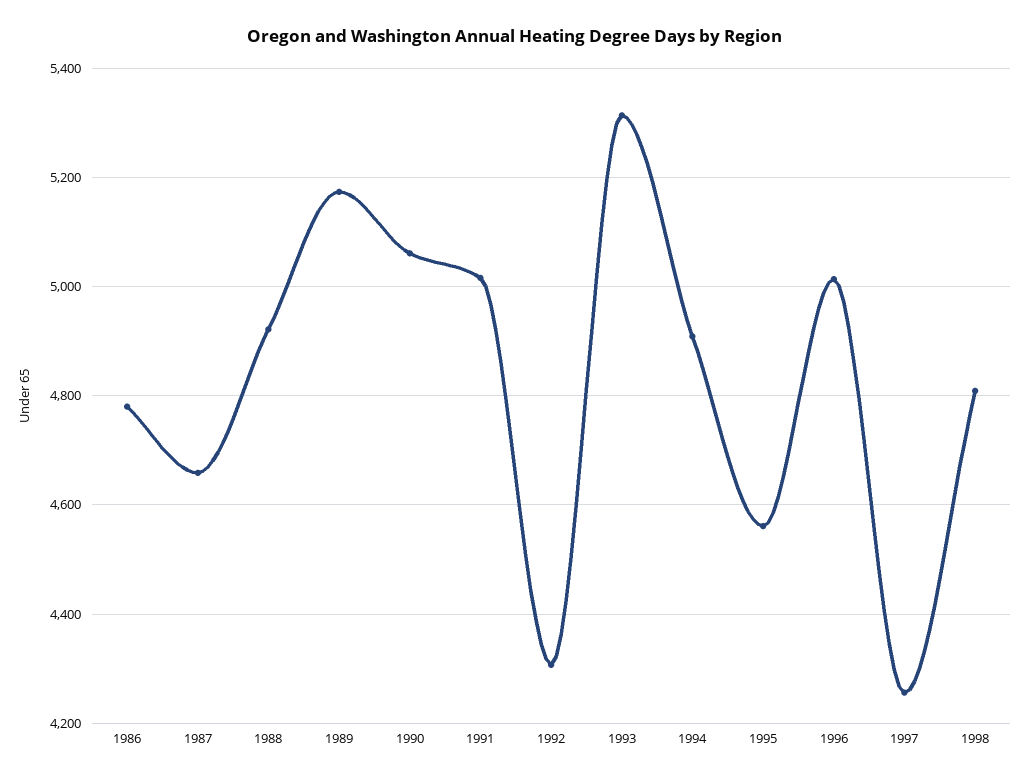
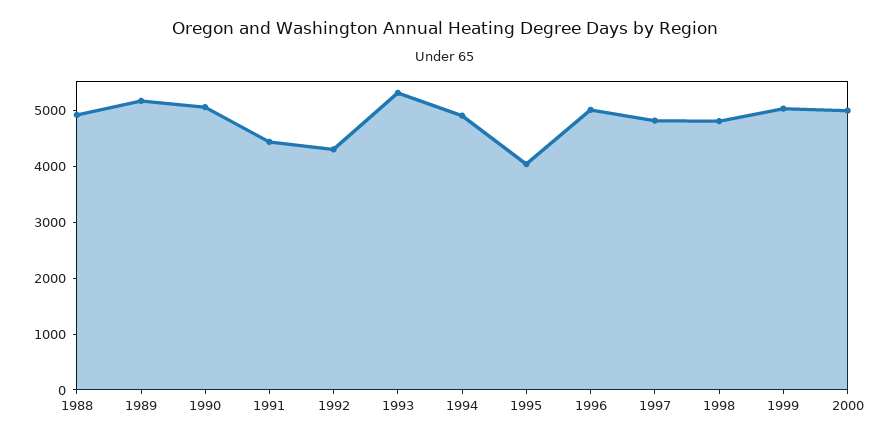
1986: 4780 -> none
1987: 4660 -> none
1991: 5020 -> 4400
1995: 4560 -> 4000
1997: 4260 -> 4800
1999: none -> 5000
2000: none -> 5000

